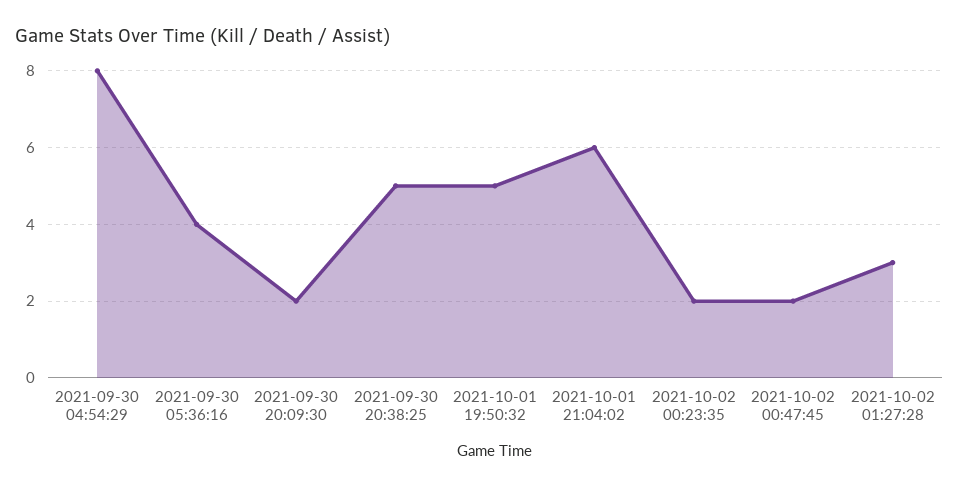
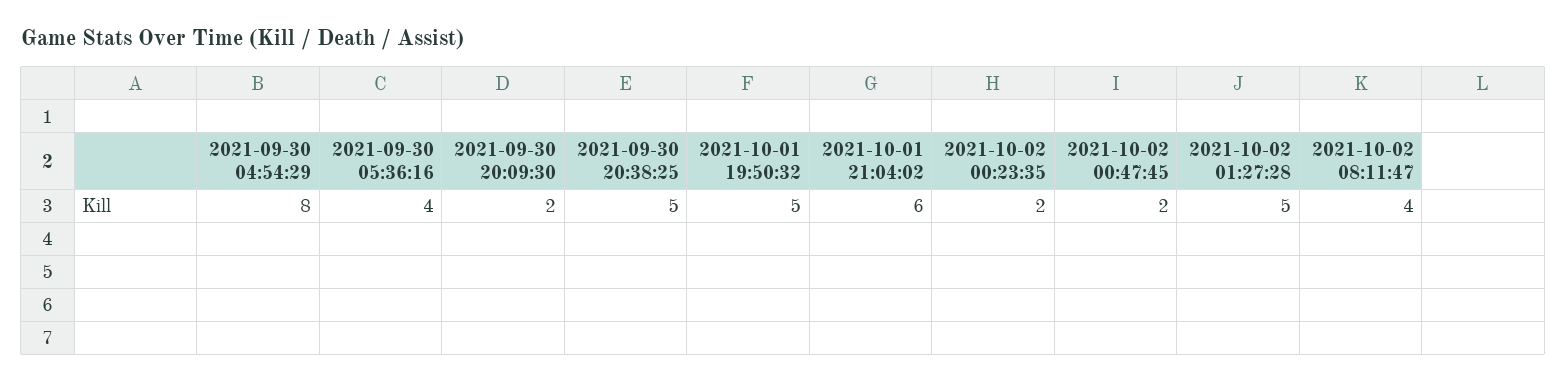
2021-10-02 01:27:28: 3 -> 5
2021-10-02 08:11:47: none -> 4

